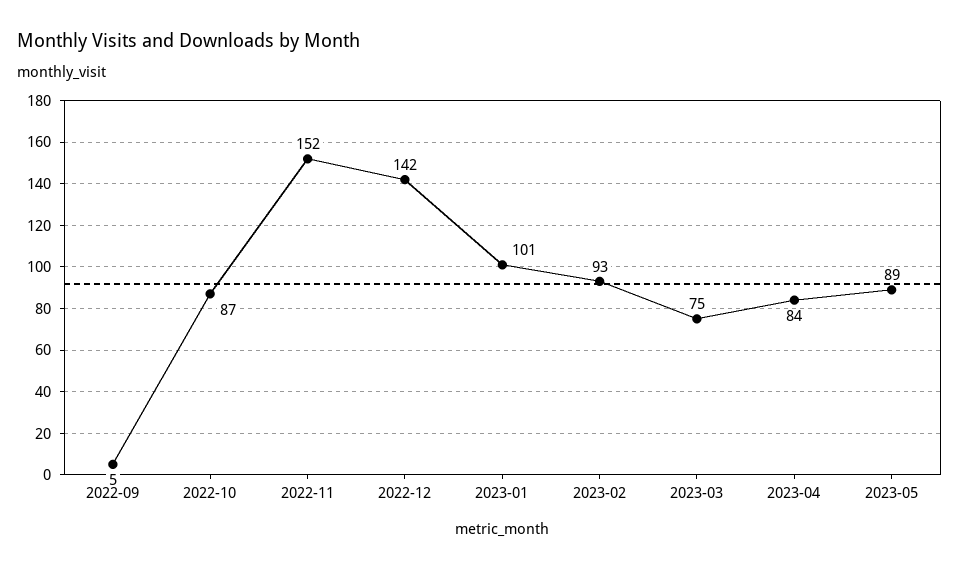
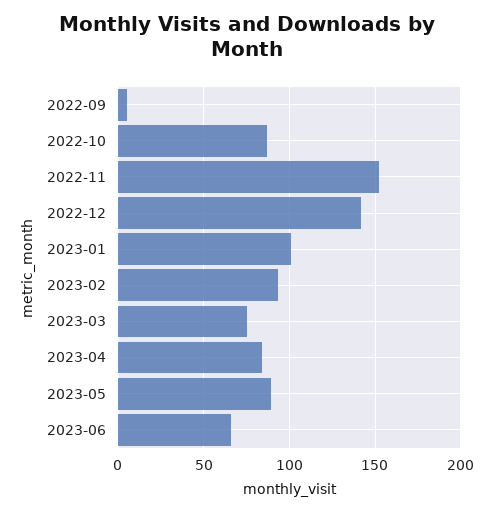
2023-06: none -> 65

